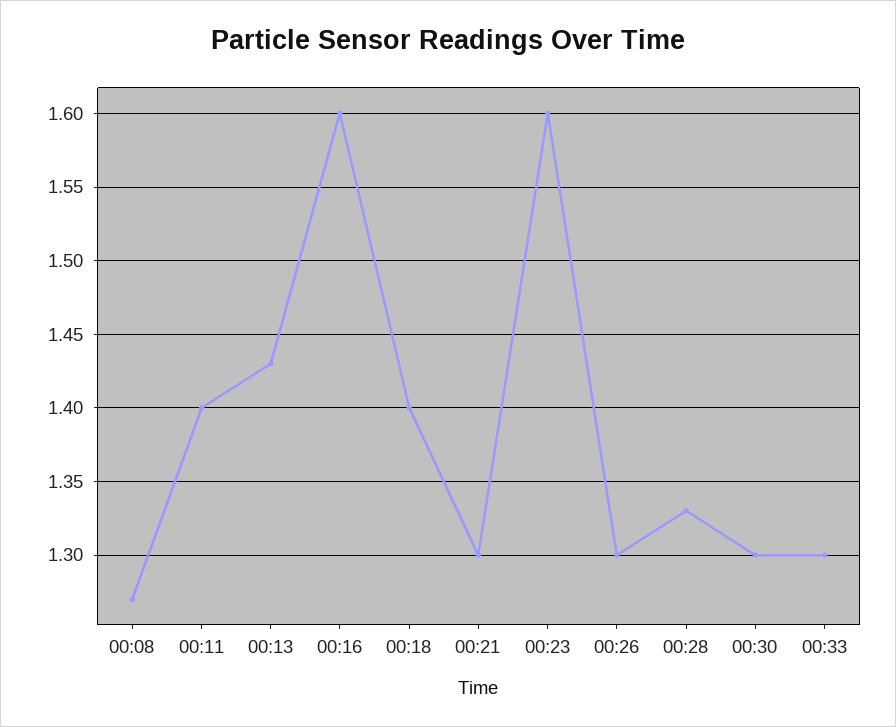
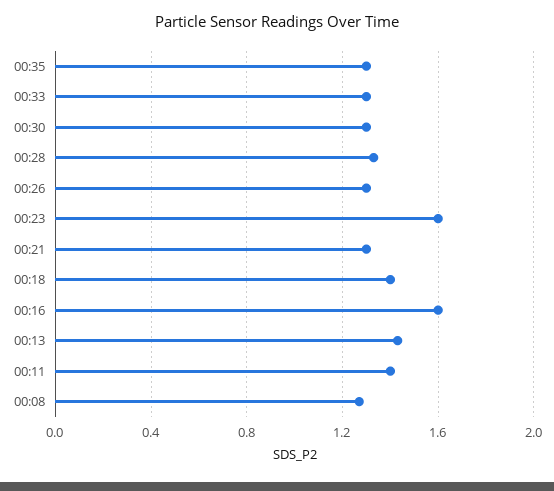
00:35: none -> 1.3

